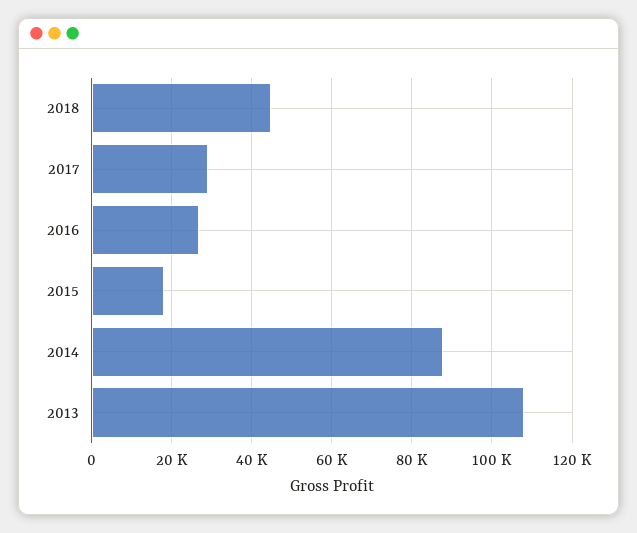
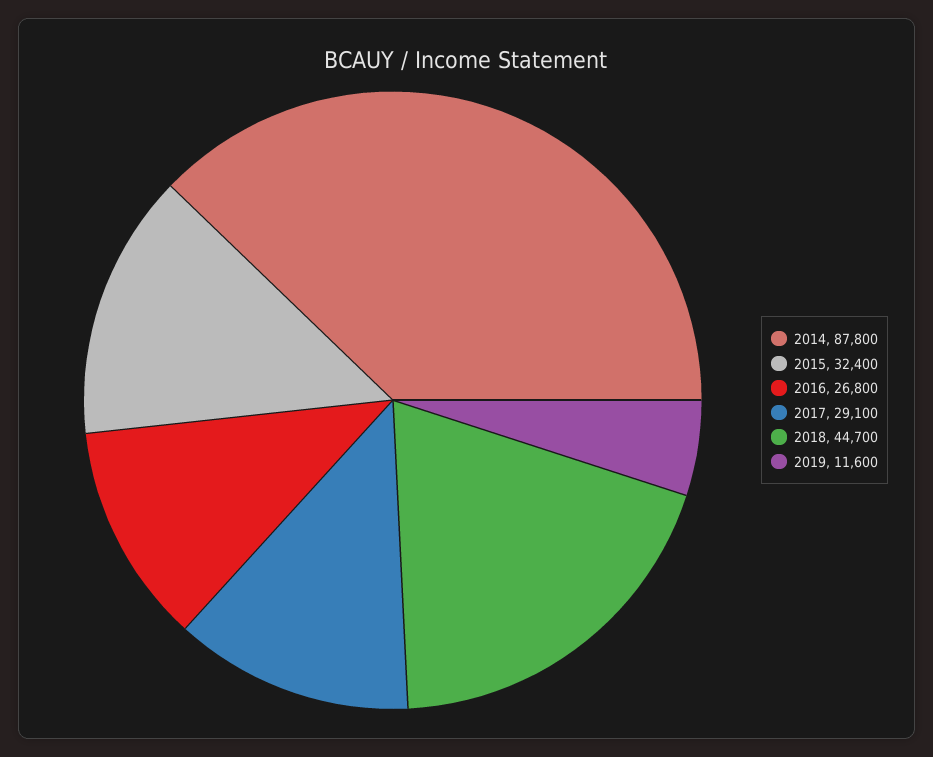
2015: 18000 -> 32400
2013: 108000 -> none
2019: none -> 11600

